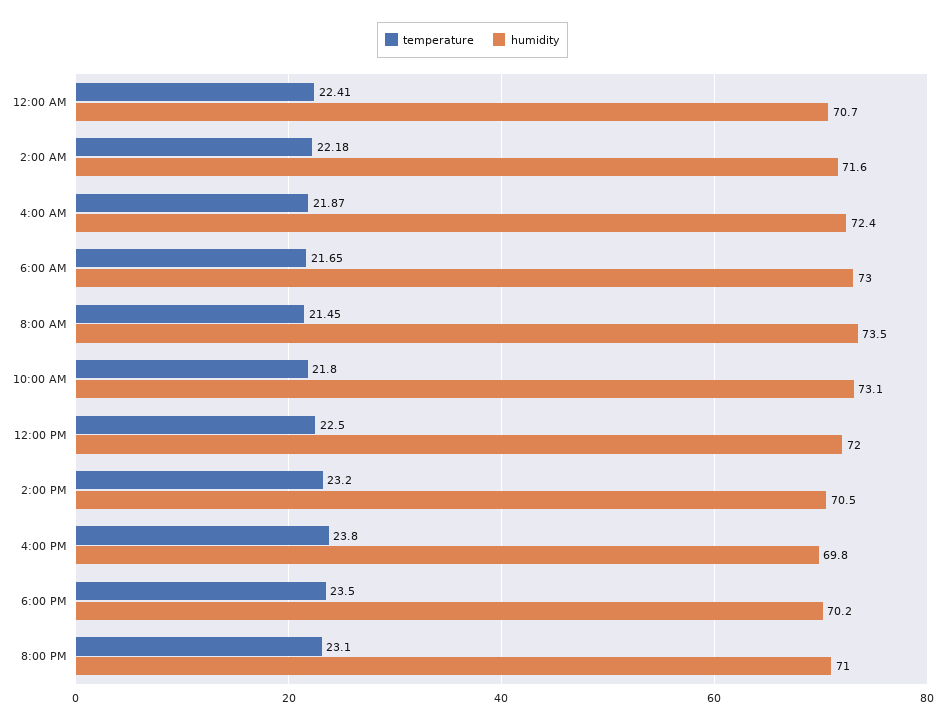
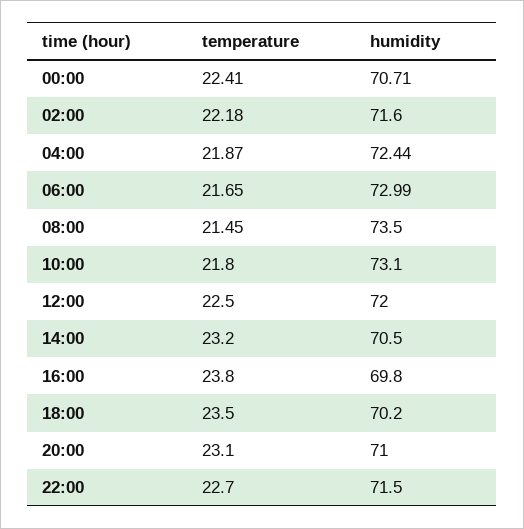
temperature, 22:00: none -> 22.7
humidity, 22:00: none -> 71.5

